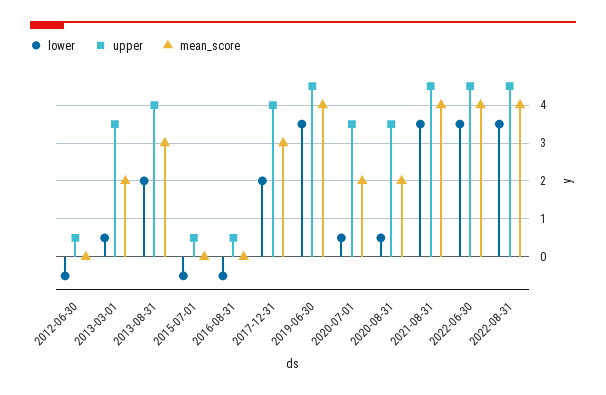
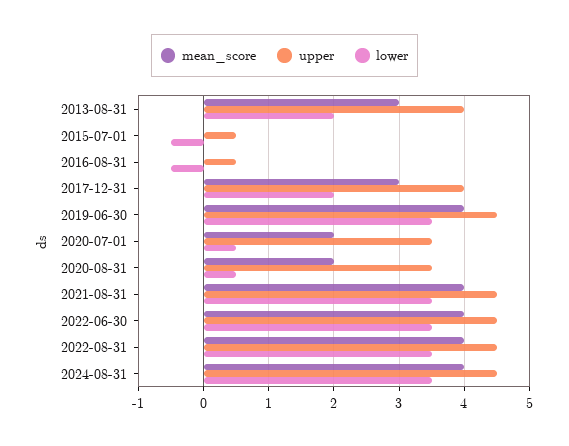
lower, 2012-06-30: -0.5 -> none
upper, 2012-06-30: 0.5 -> none
mean_score, 2012-06-30: 0 -> none
lower, 2013-03-01: 0.5 -> none
upper, 2013-03-01: 3.5 -> none
mean_score, 2013-03-01: 2 -> none
mean_score, 2024-08-31: none -> 4
upper, 2024-08-31: none -> 4.5
lower, 2024-08-31: none -> 3.5

